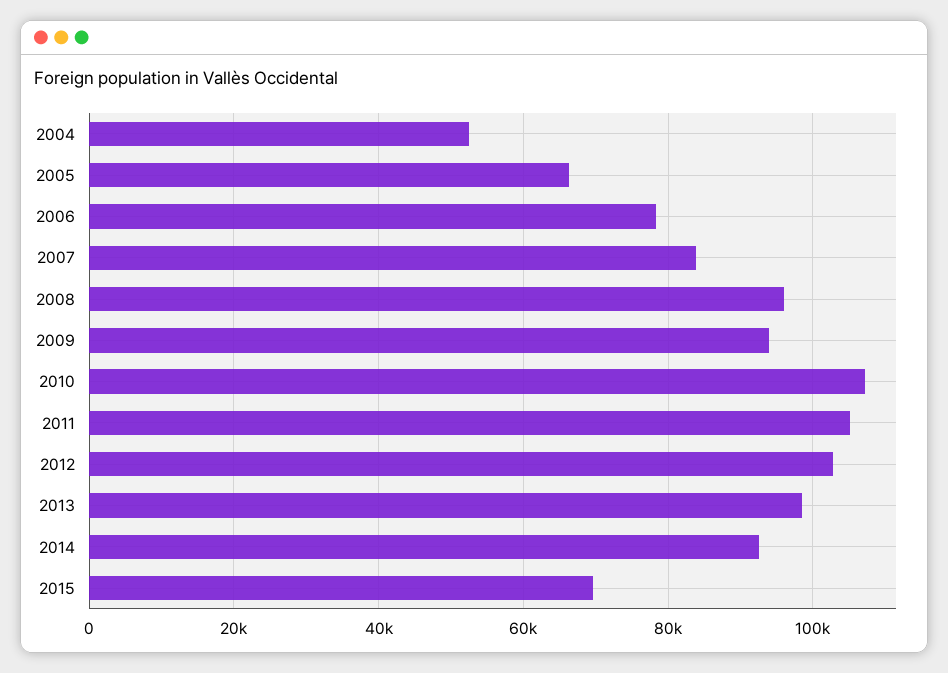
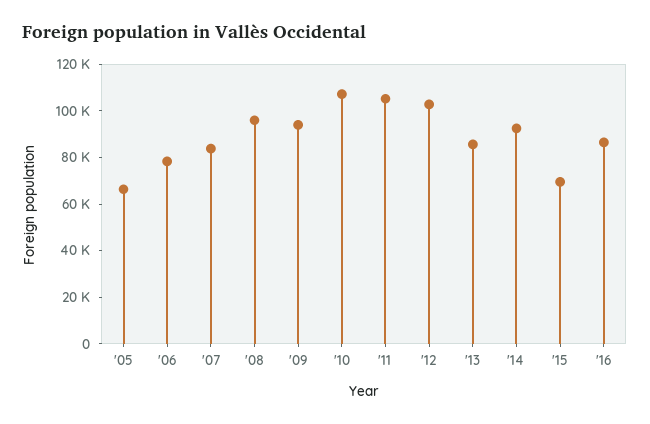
2004: 52000 -> none
2013: 98000 -> 85000
'16: none -> 85000

